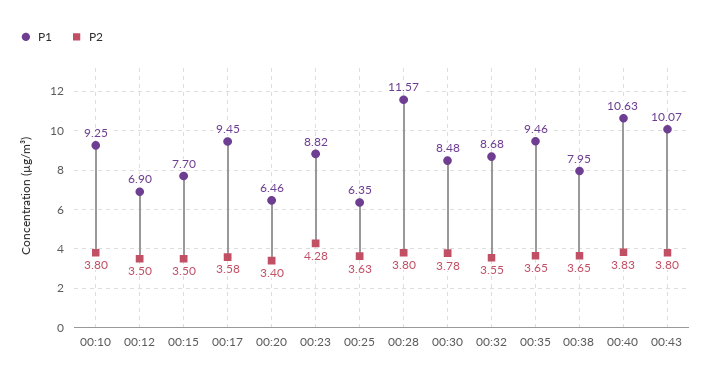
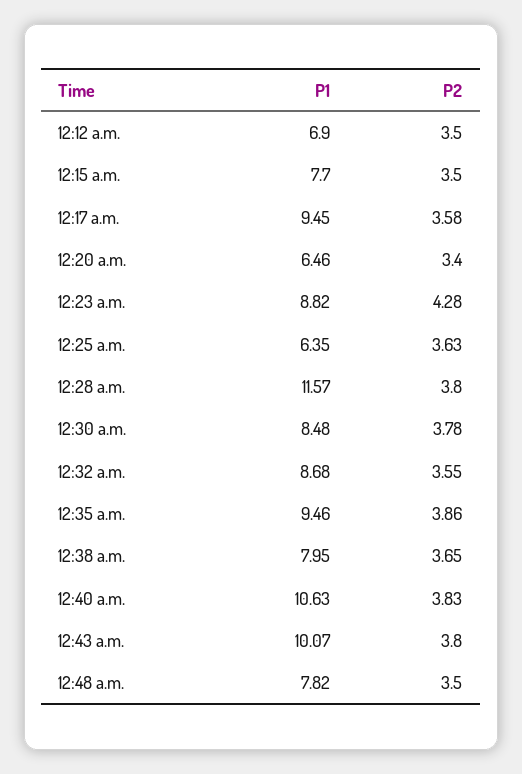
P1, 00:10: 9.25 -> none
P2, 00:10: 3.8 -> none
P2, 00:35: 3.65 -> 3.86
P1, 12:48 a.m.: none -> 7.82
P2, 12:48 a.m.: none -> 3.5

